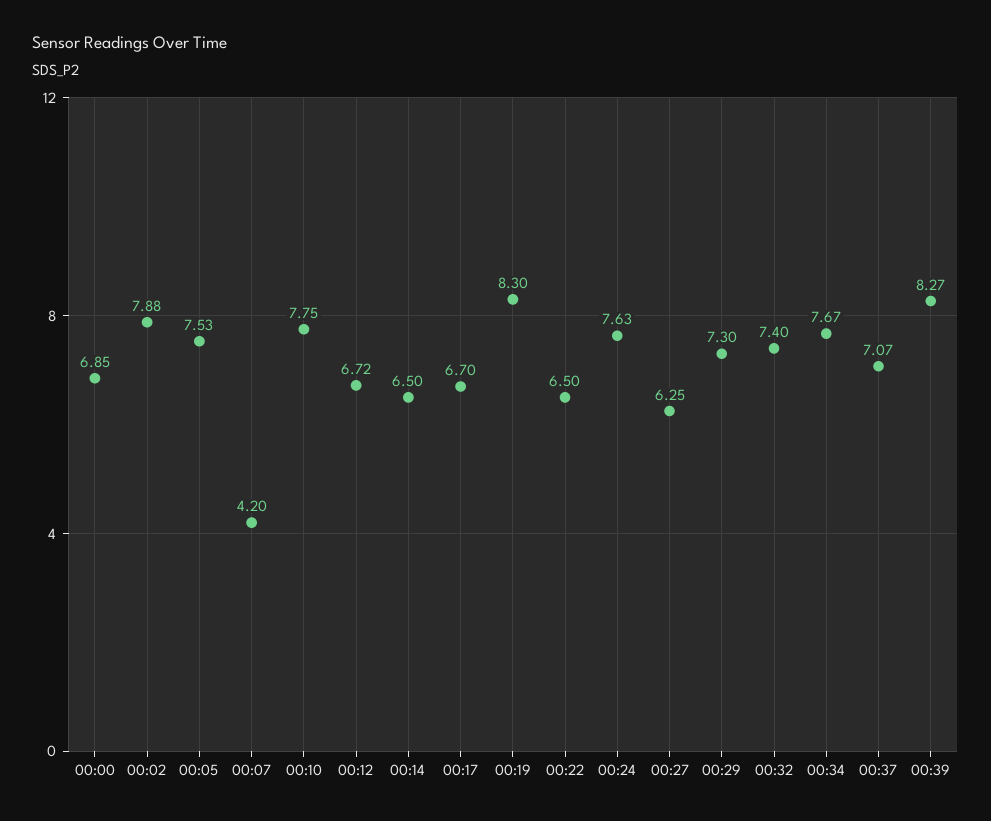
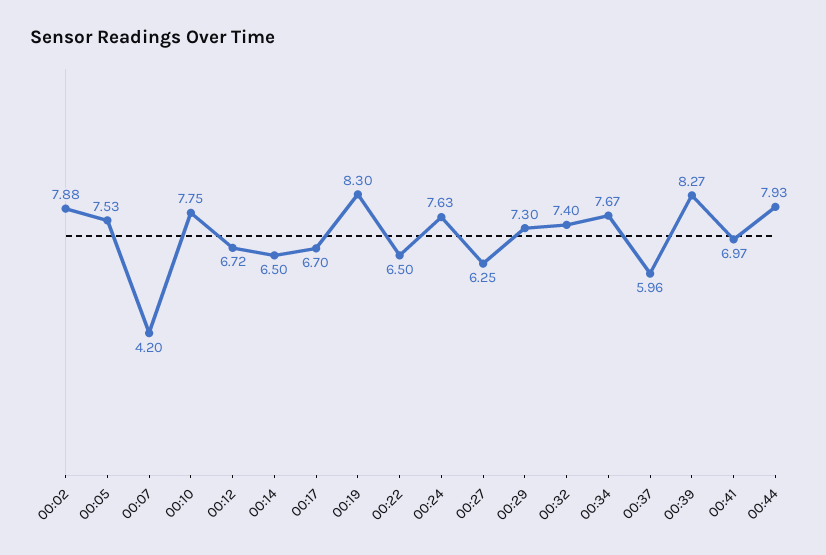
00:00: 6.85 -> none
00:37: 7.07 -> 5.96
00:41: none -> 6.97
00:44: none -> 7.93

